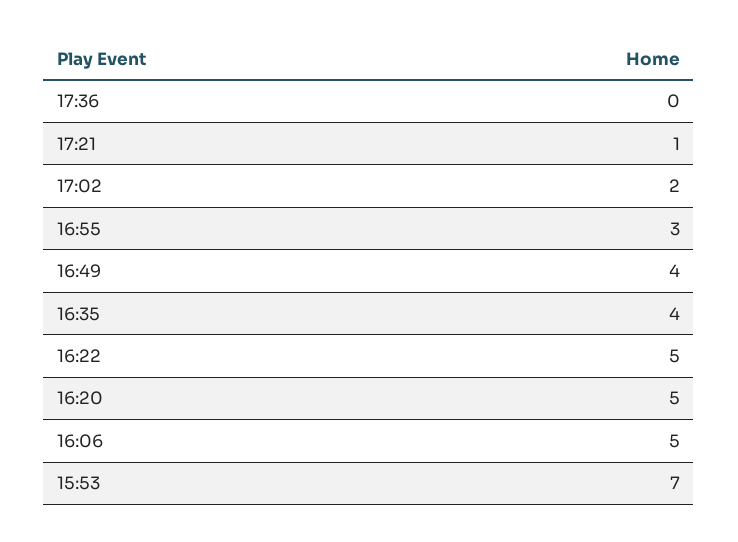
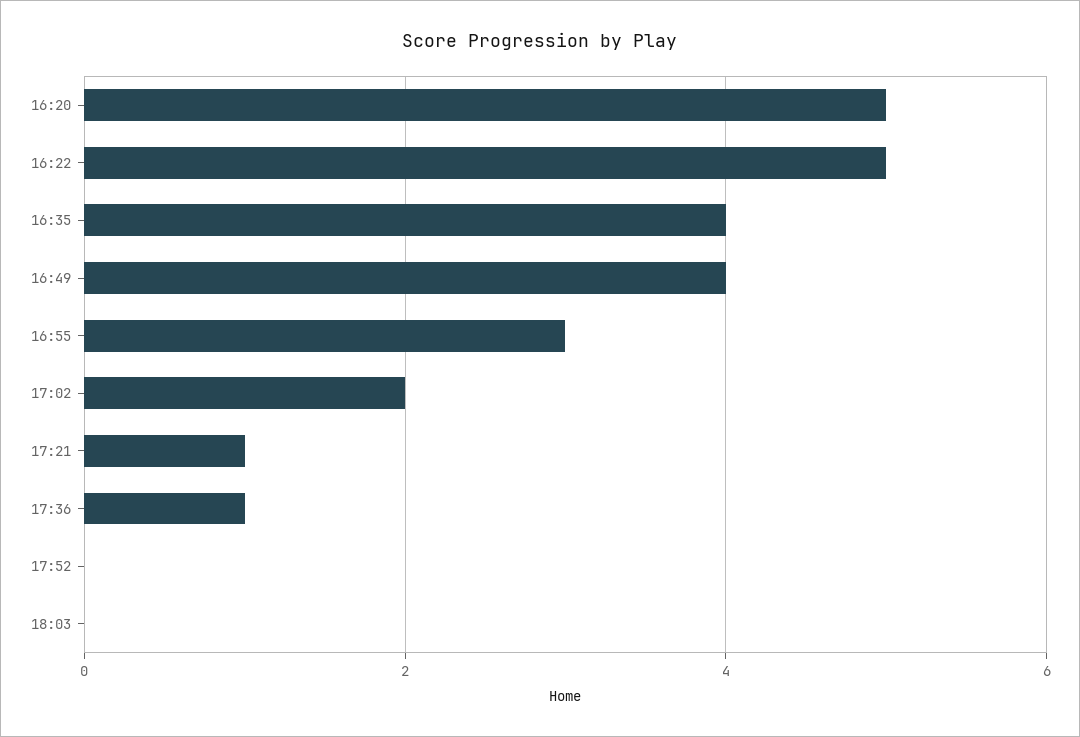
17:36: 0 -> 1
16:06: 5 -> none
15:53: 7 -> none
17:52: none -> 0
18:03: none -> 0

